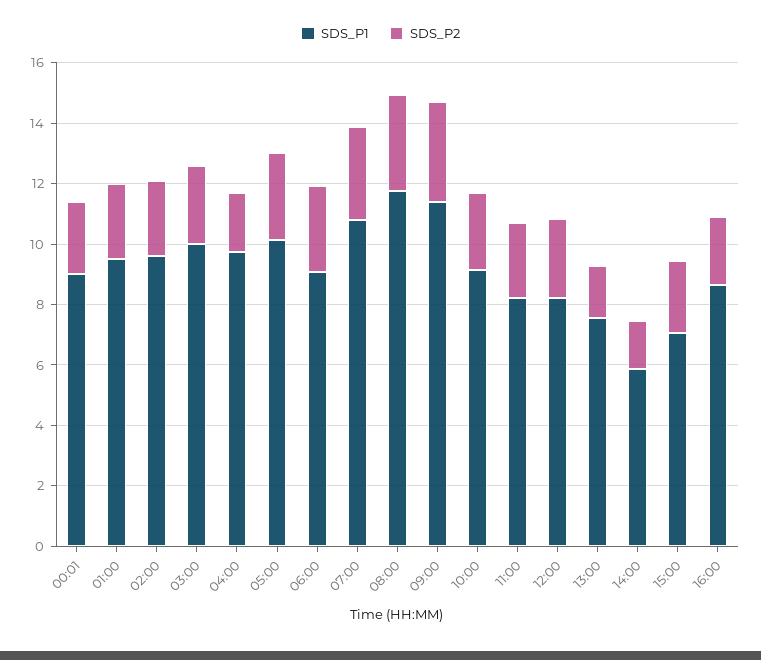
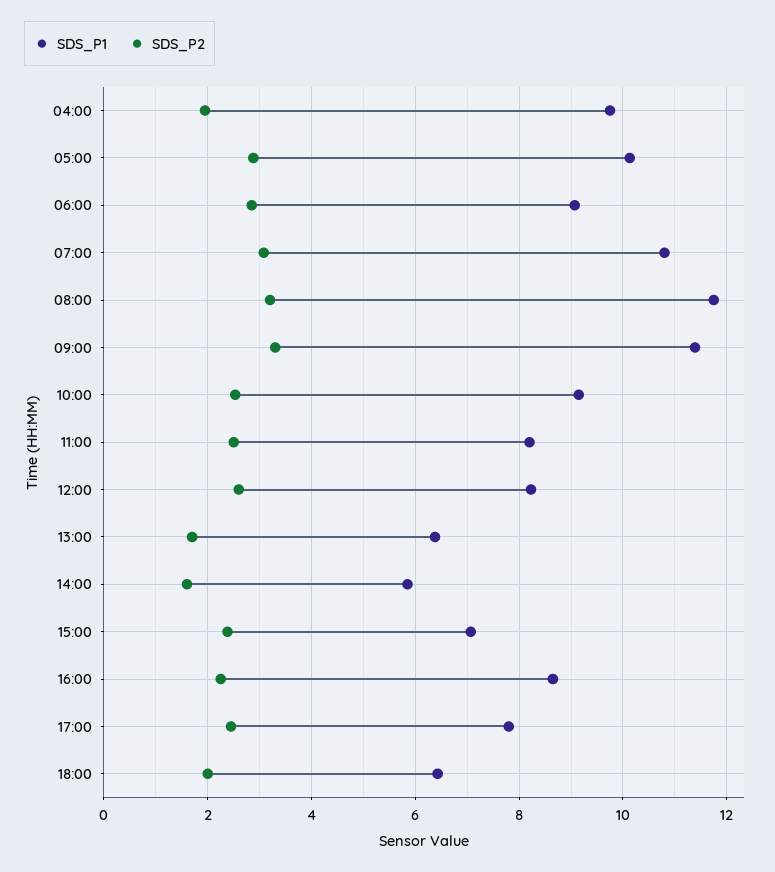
SDS_P1, 00:01: 9 -> none
SDS_P2, 00:01: 2.5 -> none
SDS_P1, 01:00: 9.5 -> none
SDS_P2, 01:00: 2.5 -> none
SDS_P1, 02:00: 9.5 -> none
SDS_P2, 02:00: 2.5 -> none
SDS_P1, 03:00: 10 -> none
SDS_P2, 03:00: 2.5 -> none
SDS_P1, 13:00: 7.5 -> 6.4
SDS_P1, 17:00: none -> 7.8
SDS_P2, 17:00: none -> 2.4
SDS_P1, 18:00: none -> 6.4
SDS_P2, 18:00: none -> 2

